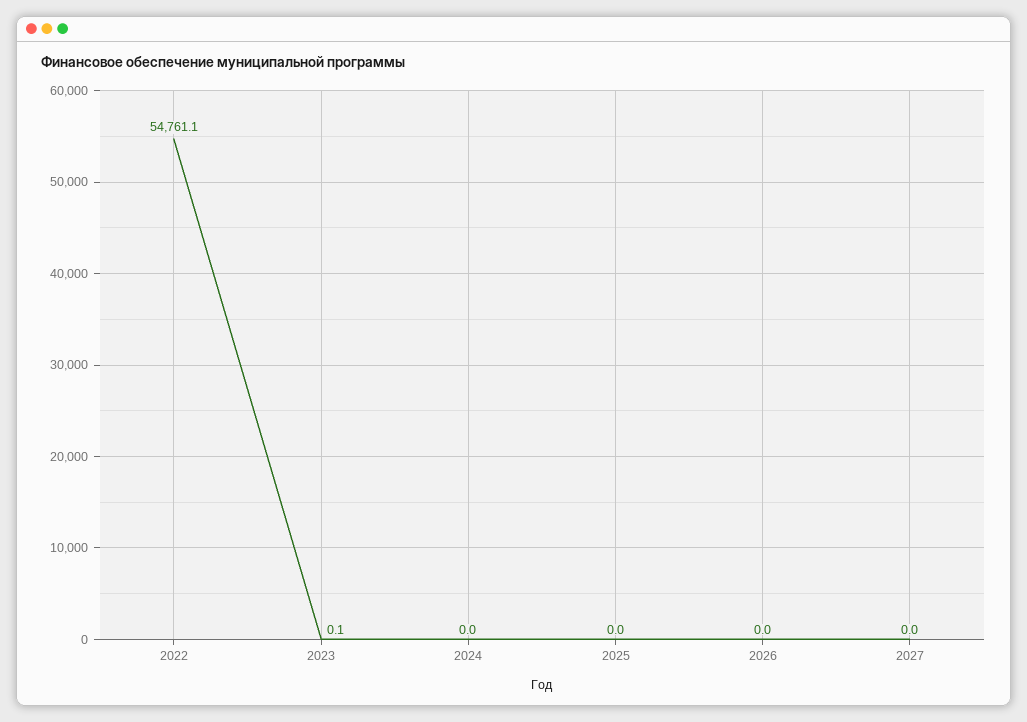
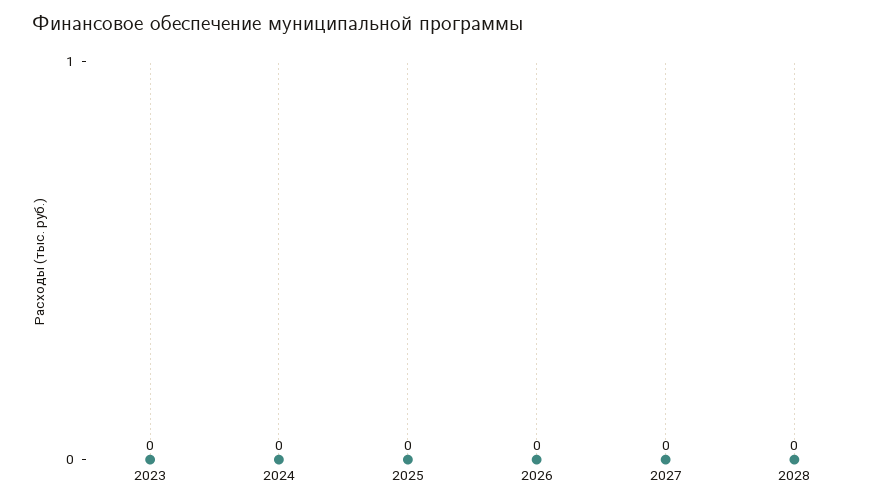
2022: 54761.1 -> none
2023: 0.1 -> 0
2028: none -> 0

